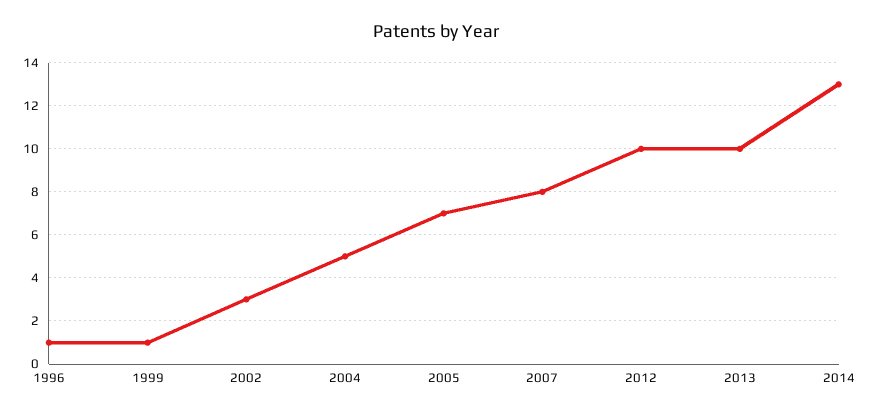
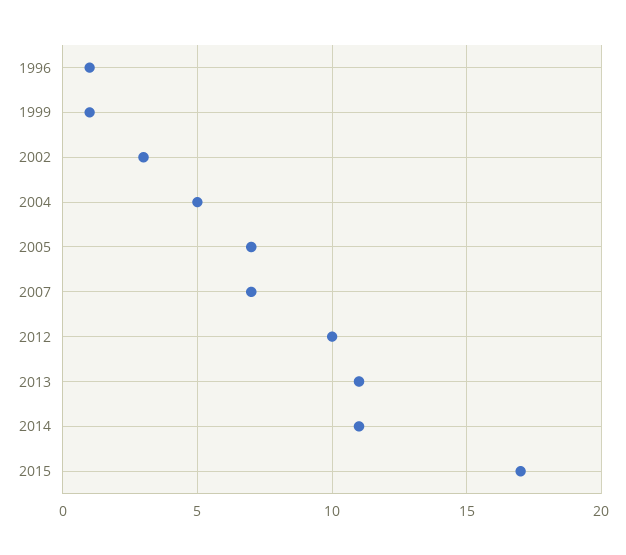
2007: 8 -> 7
2013: 10 -> 11
2014: 13 -> 11
2015: none -> 17

